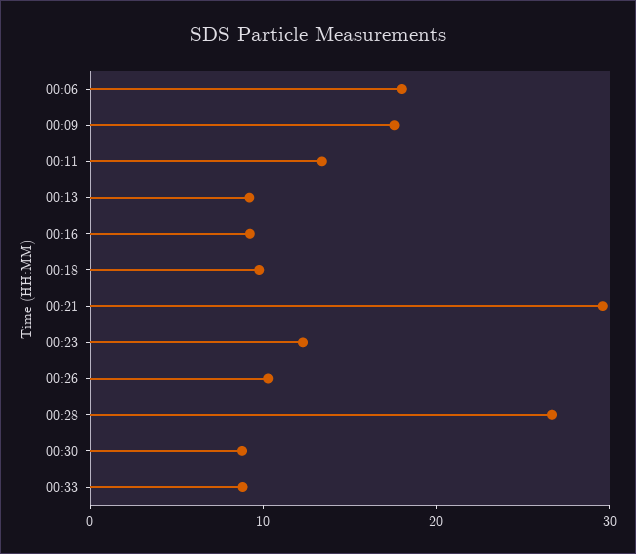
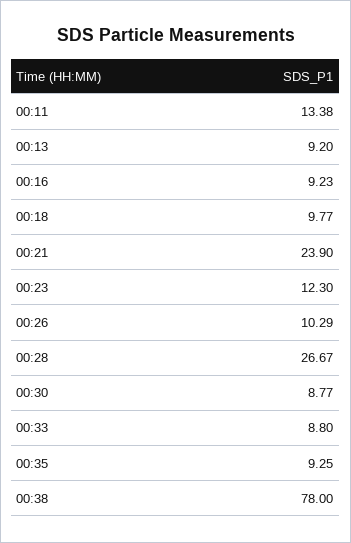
00:06: 18 -> none
00:09: 18 -> none
00:21: 30 -> 23.9
00:35: none -> 9.25
00:38: none -> 78

